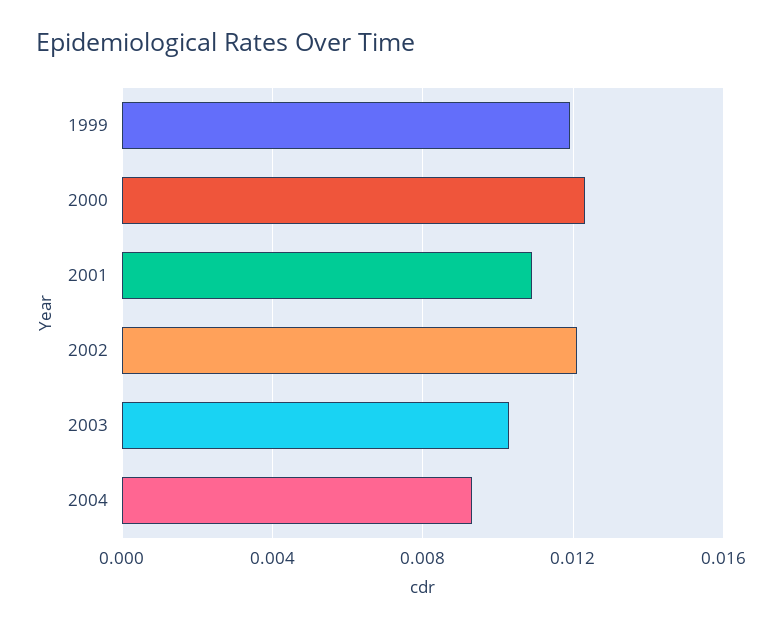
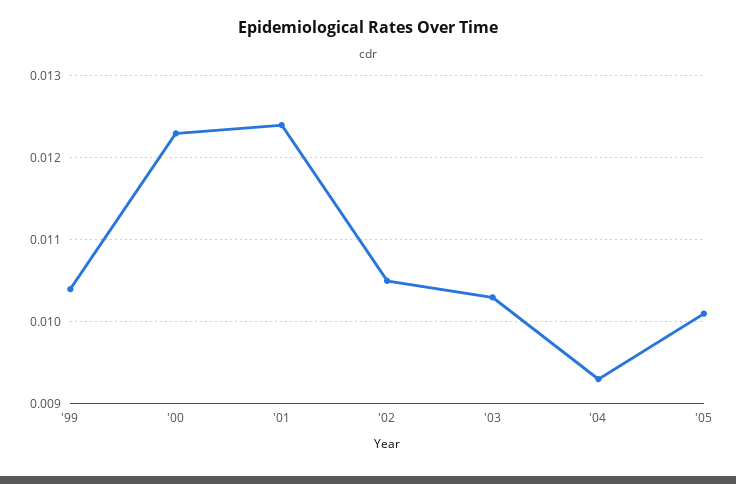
1999: 0.012 -> 0.0104
2001: 0.011 -> 0.0124
2002: 0.012 -> 0.0105
'05: none -> 0.0101

